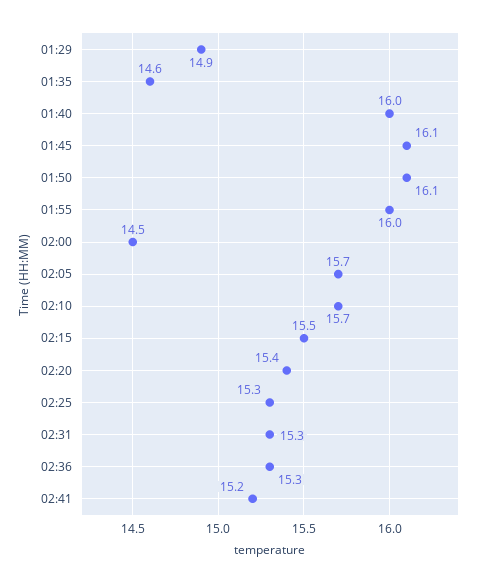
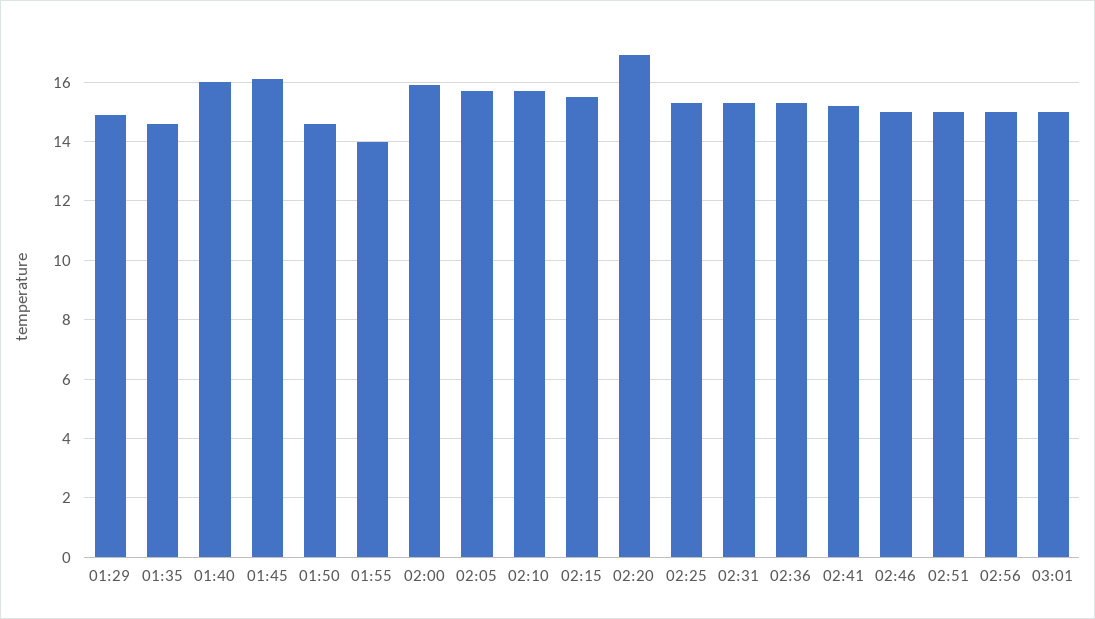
01:50: 16.1 -> 14.5
01:55: 16 -> 14
02:00: 14.5 -> 16
02:20: 15.4 -> 17
02:46: none -> 15
02:51: none -> 15
02:56: none -> 15
03:01: none -> 15

